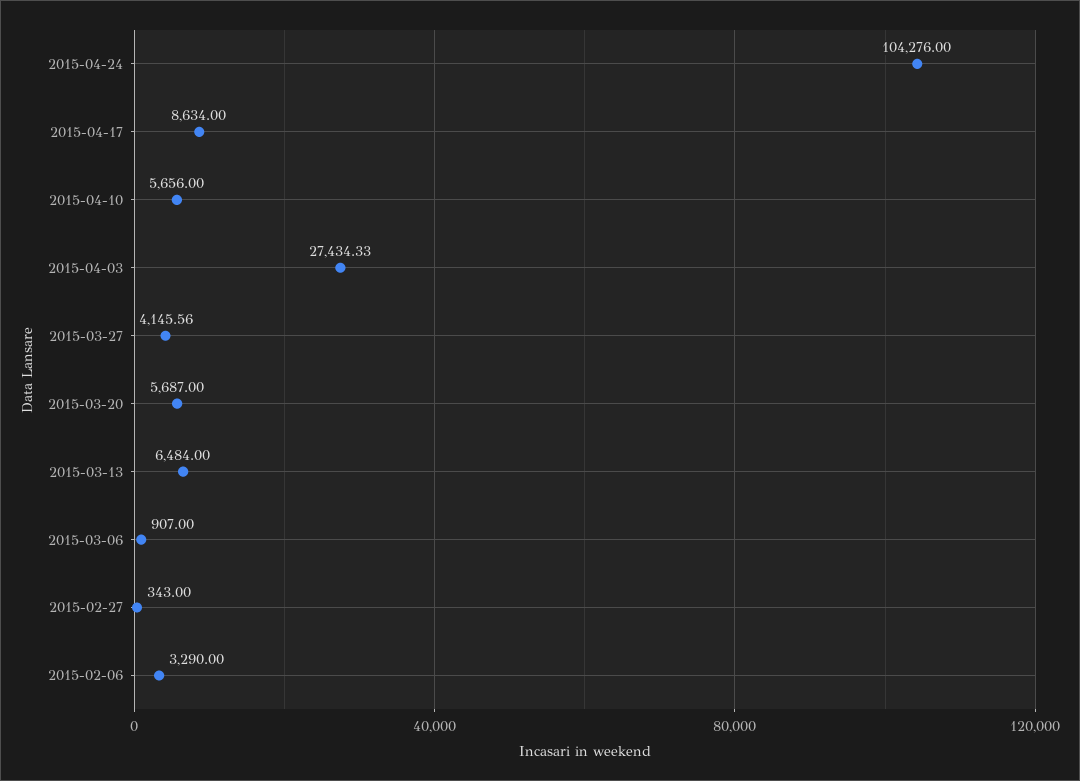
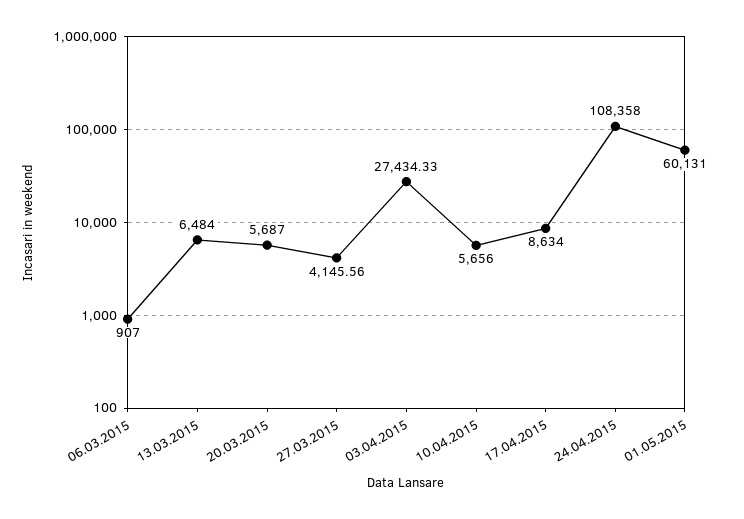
2015-04-24: 104276 -> 108358
2015-02-27: 343 -> none
2015-02-06: 3290 -> none
01.05.2015: none -> 60131

